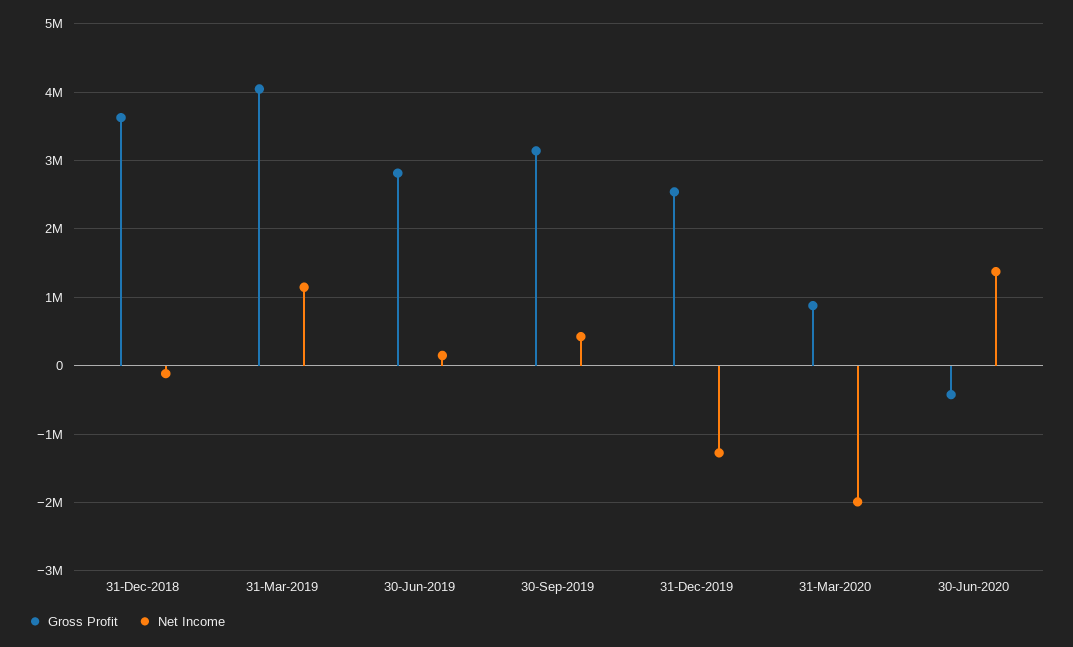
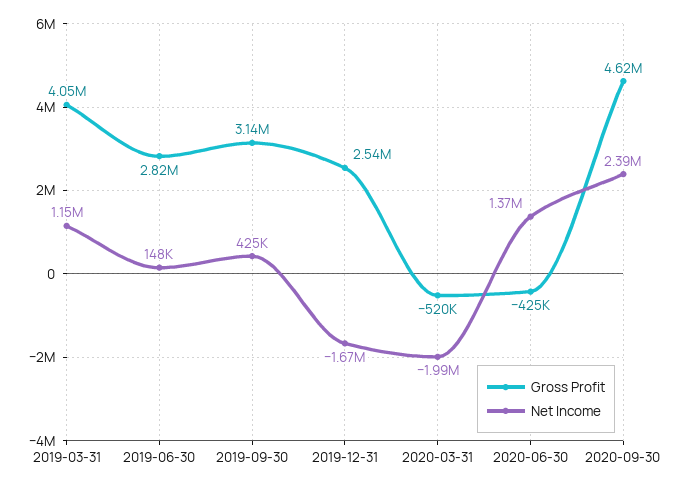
Gross Profit, 31-Dec-2018: 3600000 -> none
Net Income, 31-Dec-2018: -100000 -> none
Net Income, 31-Dec-2019: -1300000 -> -1670000
Gross Profit, 31-Mar-2020: 900000 -> -520000
Gross Profit, 2020-09-30: none -> 4620000
Net Income, 2020-09-30: none -> 2390000

